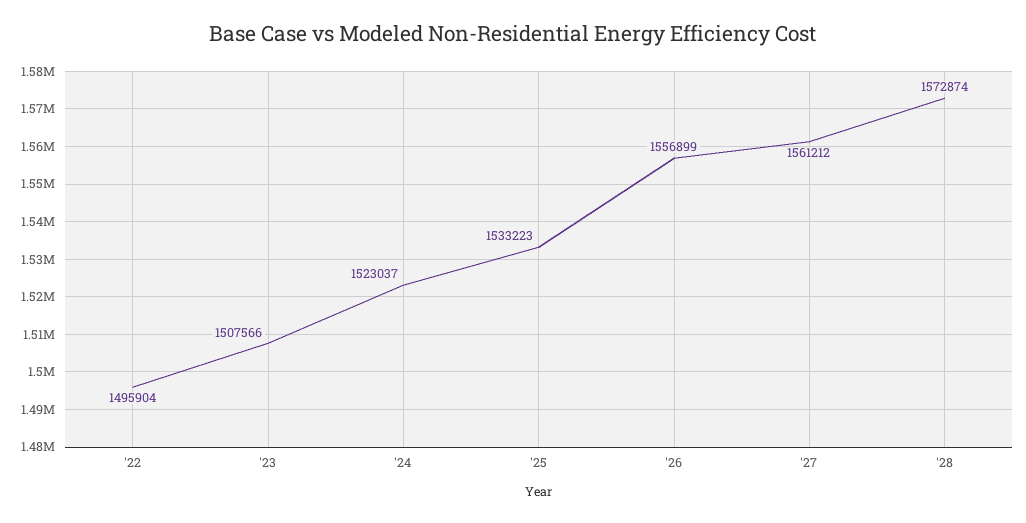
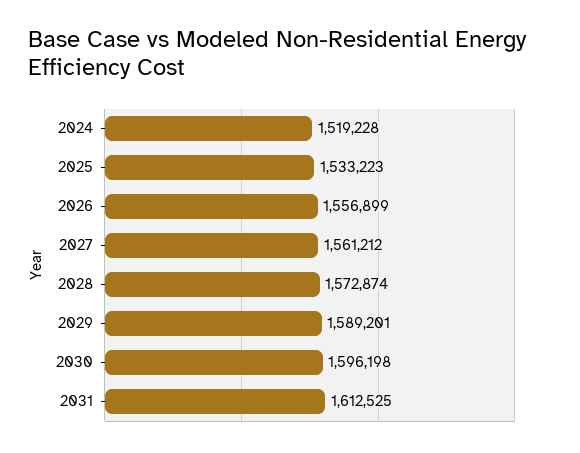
'22: 1495904 -> none
'23: 1507566 -> none
'24: 1523037 -> 1519228
2029: none -> 1589201
2030: none -> 1596198
2031: none -> 1612525

